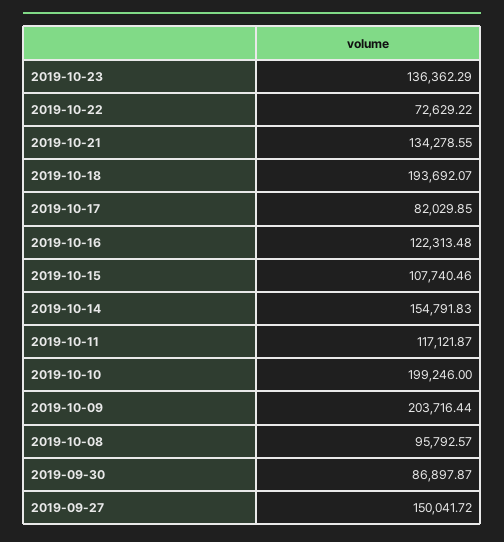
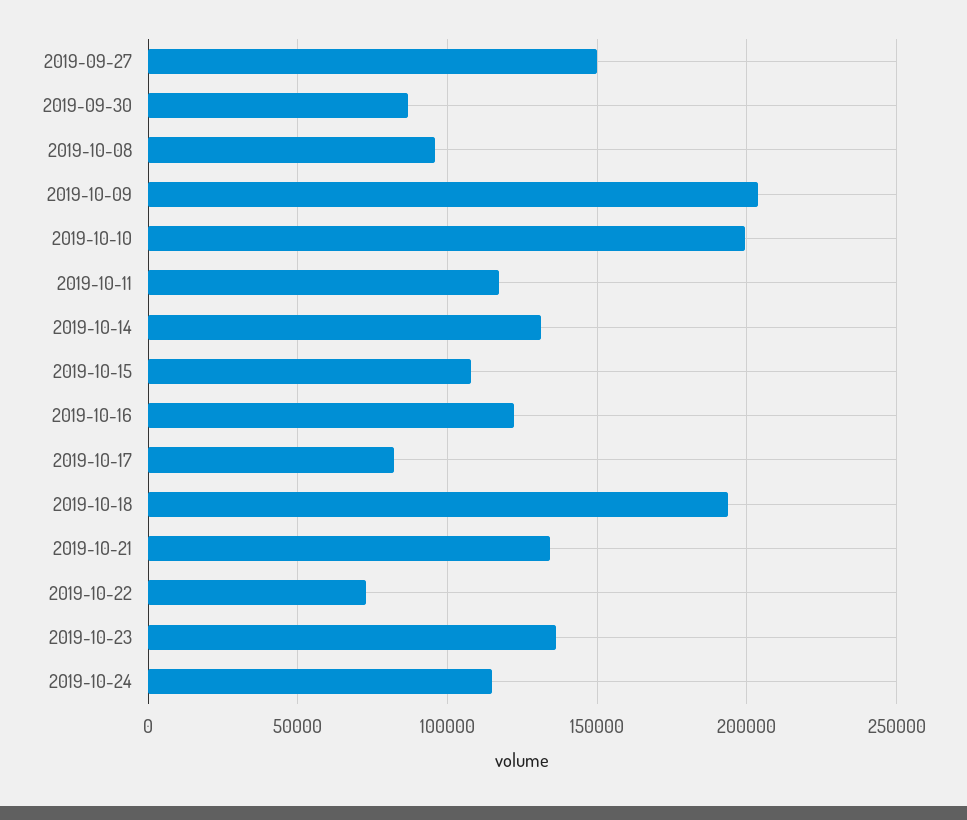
2019-10-14: 154791.83 -> 130000
2019-10-24: none -> 115000

